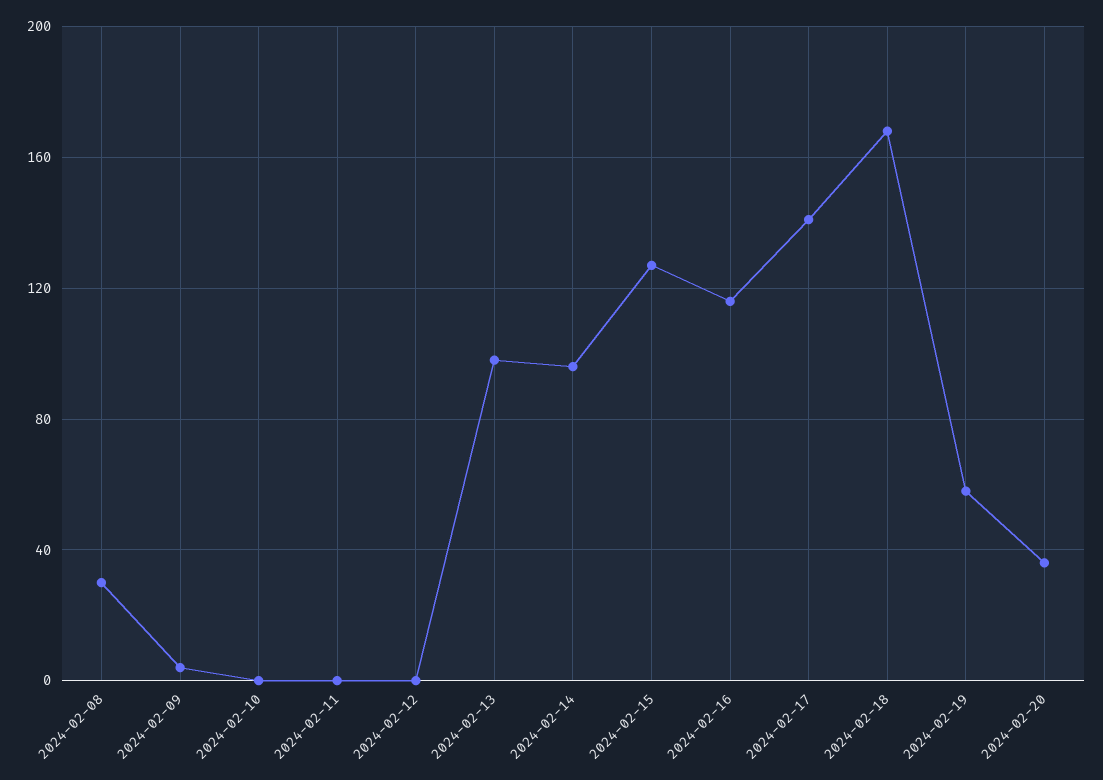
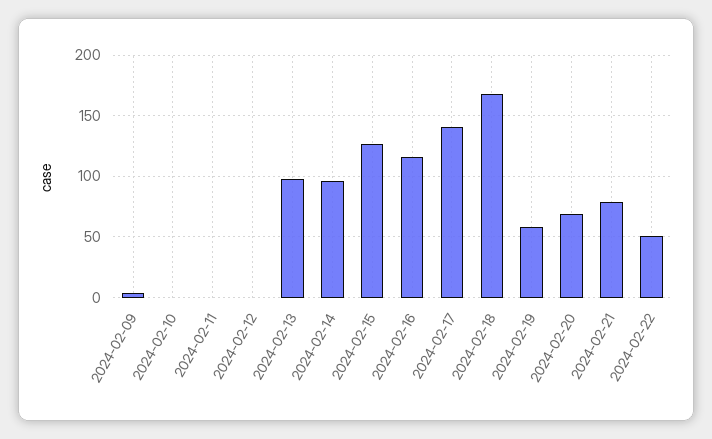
2024-02-08: 30 -> none
2024-02-20: 35 -> 70
2024-02-21: none -> 80
2024-02-22: none -> 50

